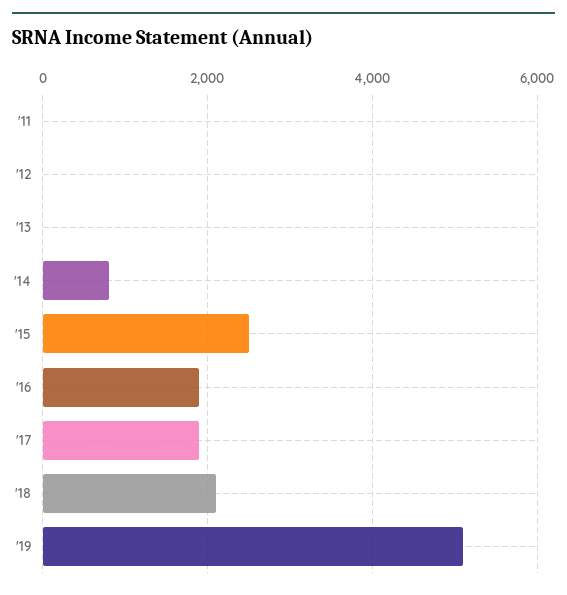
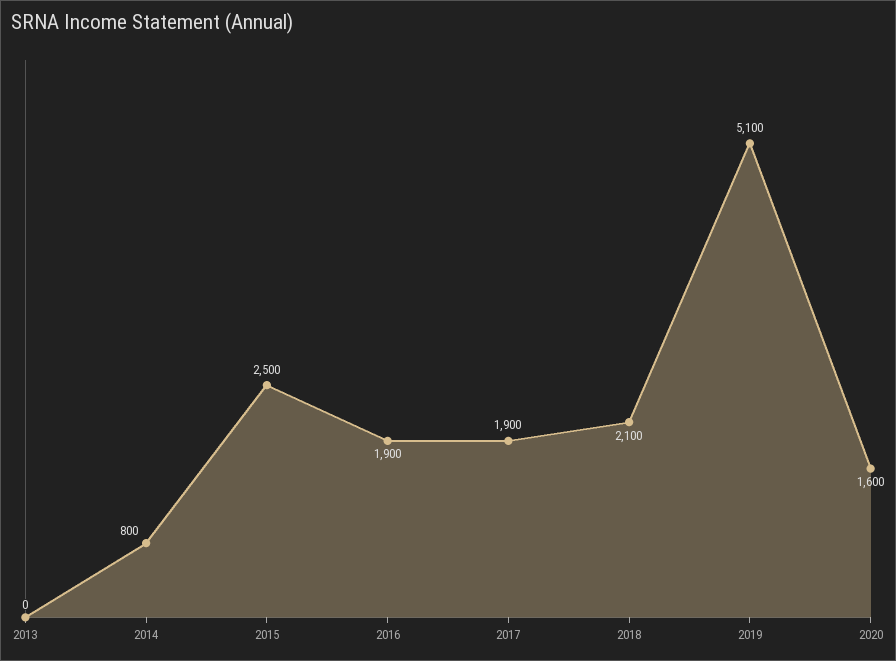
'11: 0 -> none
'12: 0 -> none
2020: none -> 1600

